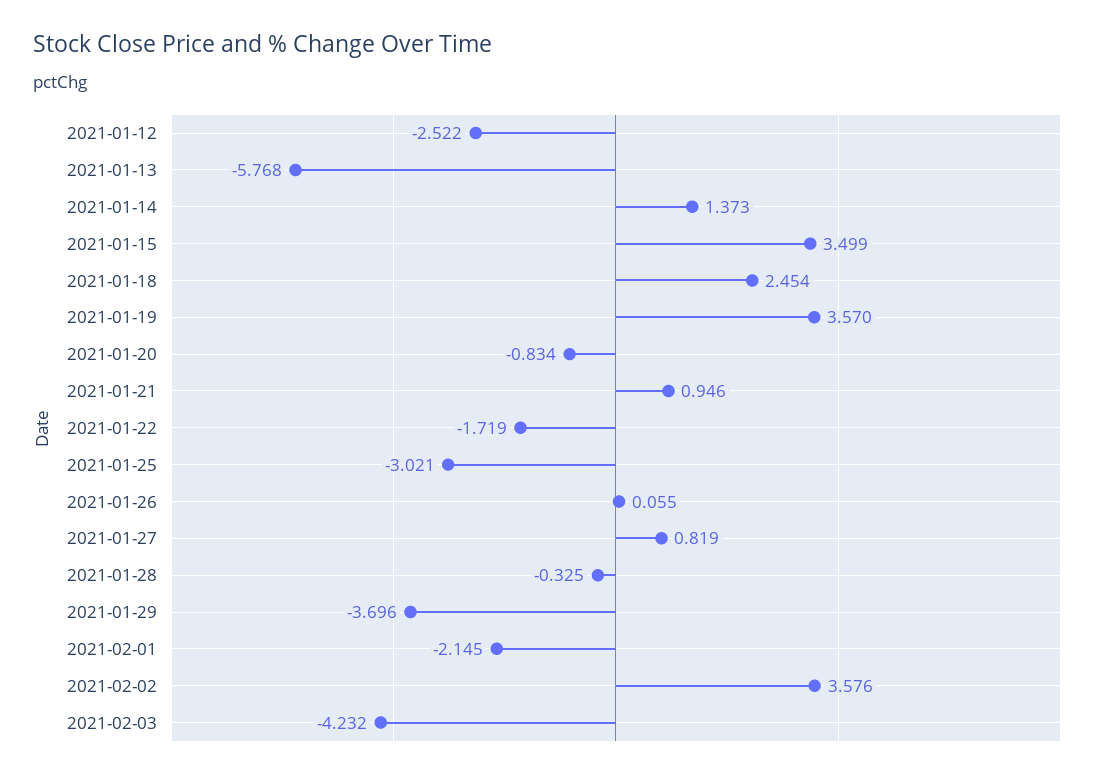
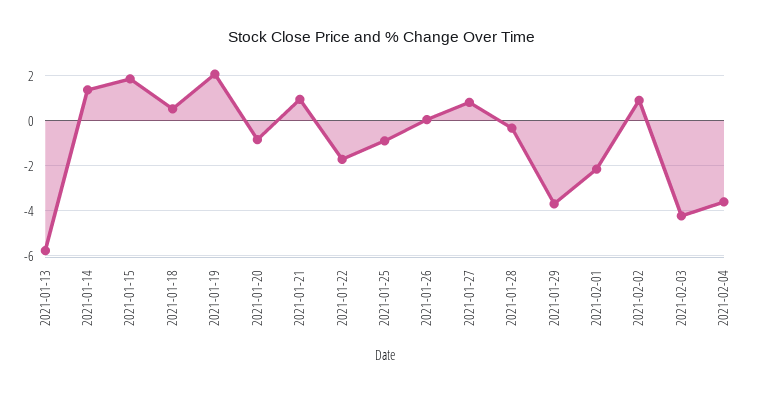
2021-01-12: -2.522 -> none
2021-01-15: 3.499 -> 2
2021-01-18: 2.454 -> 0.5
2021-01-19: 3.57 -> 2
2021-01-25: -3.021 -> -1
2021-02-02: 3.576 -> 1
2021-02-04: none -> -3.5

